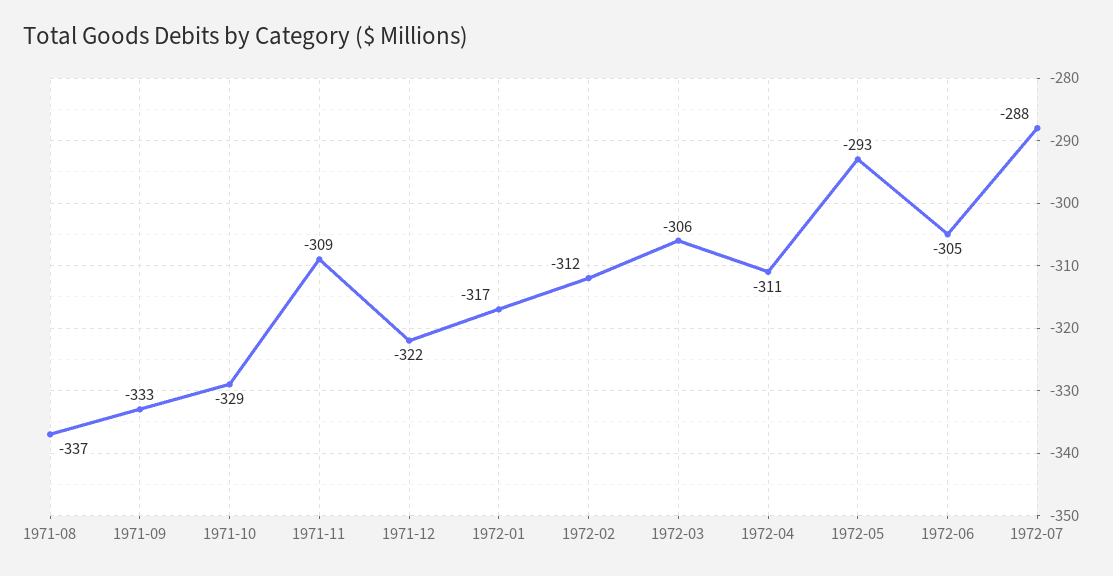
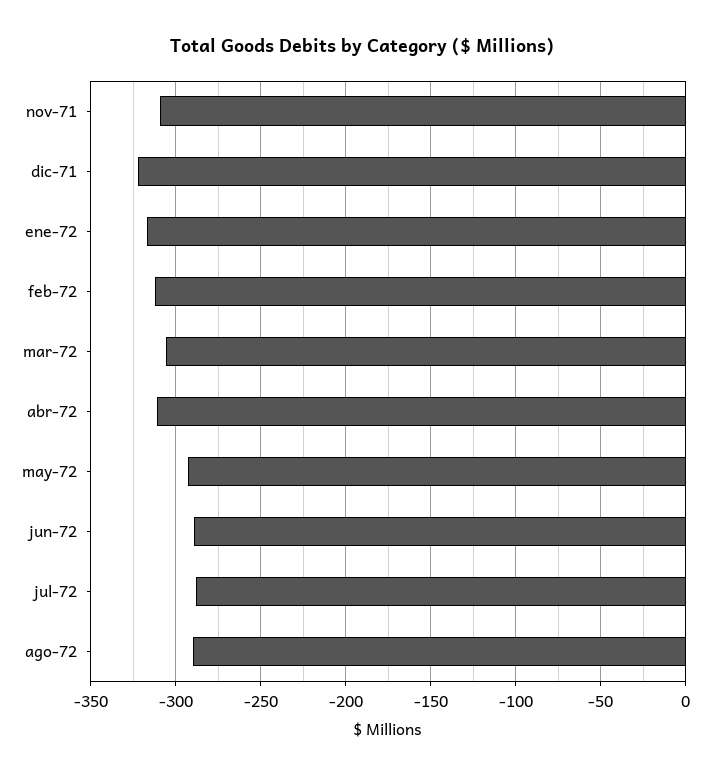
1971-08: -337 -> none
1971-09: -333 -> none
1971-10: -329 -> none
1972-06: -305 -> -290
ago-72: none -> -290

